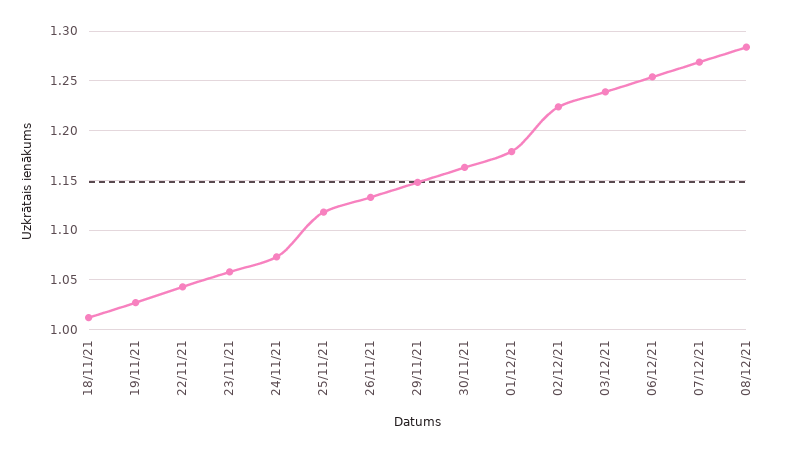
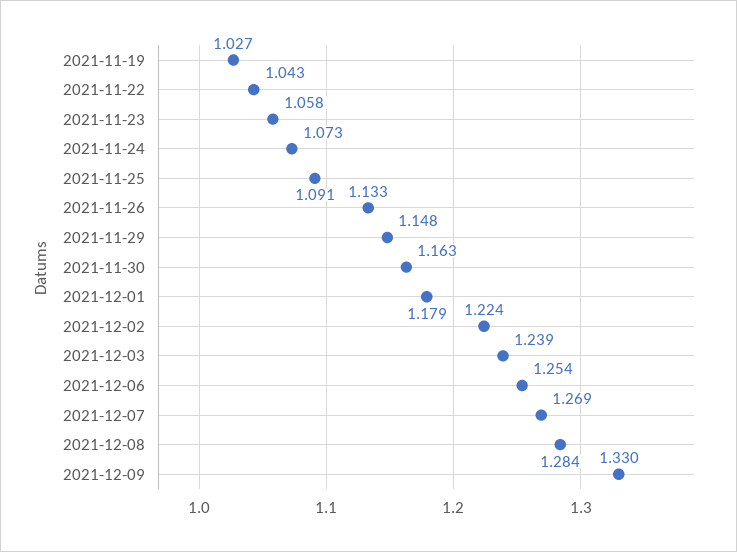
18/11/21: 1.01 -> none
25/11/21: 1.12 -> 1.091
2021-12-09: none -> 1.33

